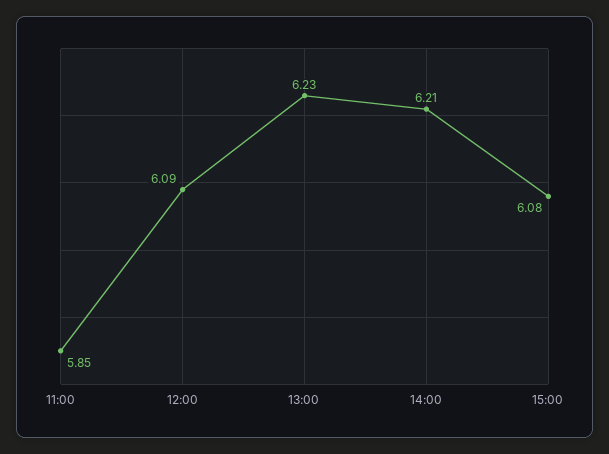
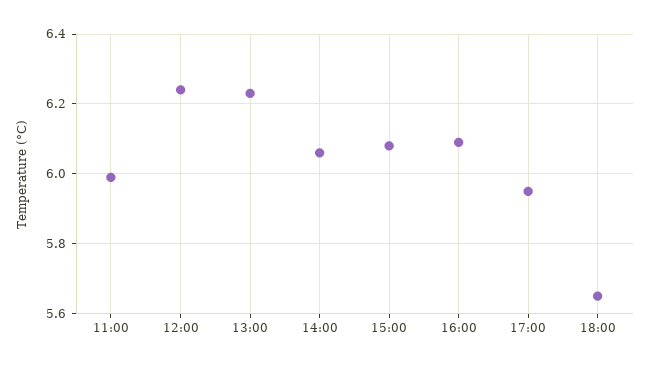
11:00: 5.85 -> 6
12:00: 6.09 -> 6.25
14:00: 6.21 -> 6.05
16:00: none -> 6.1
17:00: none -> 5.95
18:00: none -> 5.65

